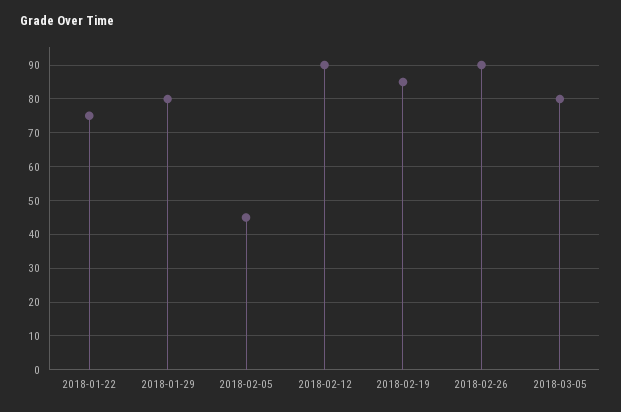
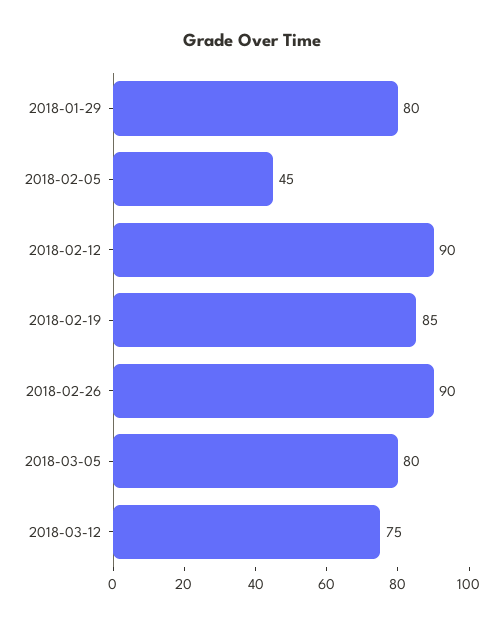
2018-01-22: 75 -> none
2018-03-12: none -> 75

